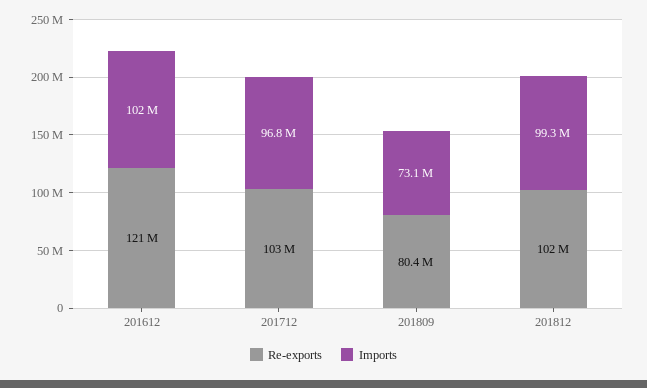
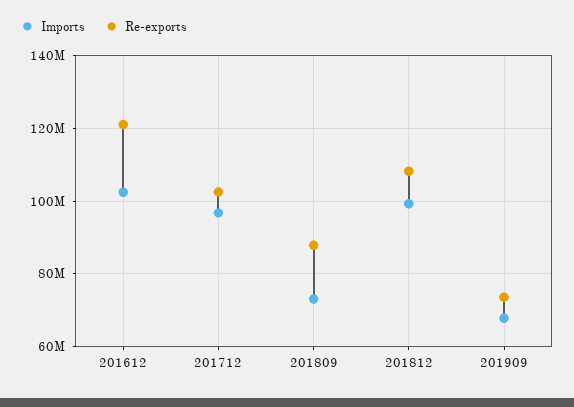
Re-exports, 201809: 80400000 -> 88000000
Re-exports, 201812: 102000000 -> 108000000
Imports, 201909: none -> 68000000
Re-exports, 201909: none -> 74000000

